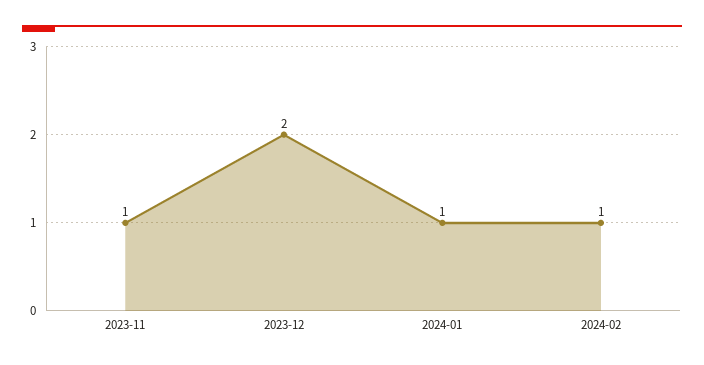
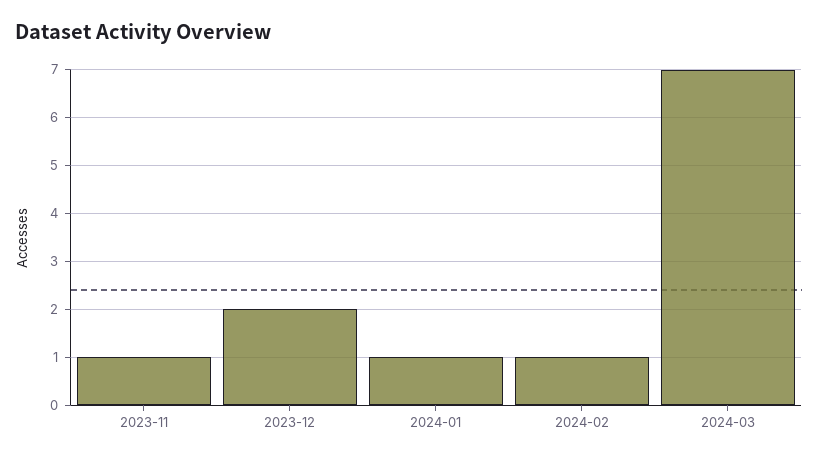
2024-03: none -> 7

